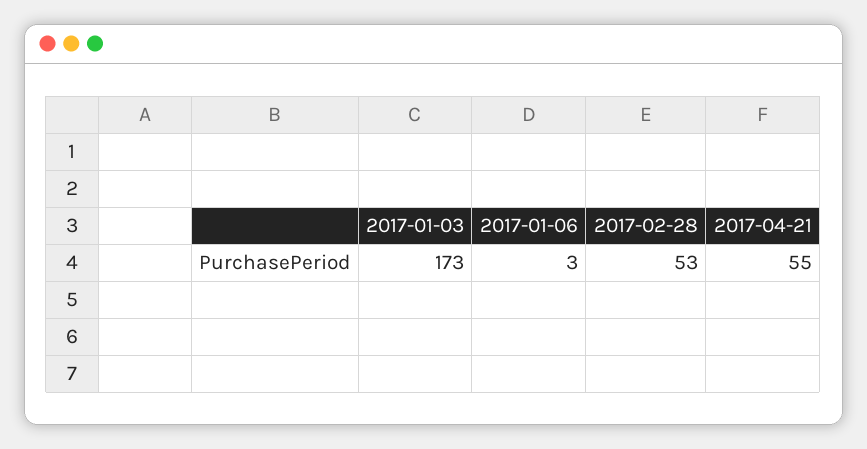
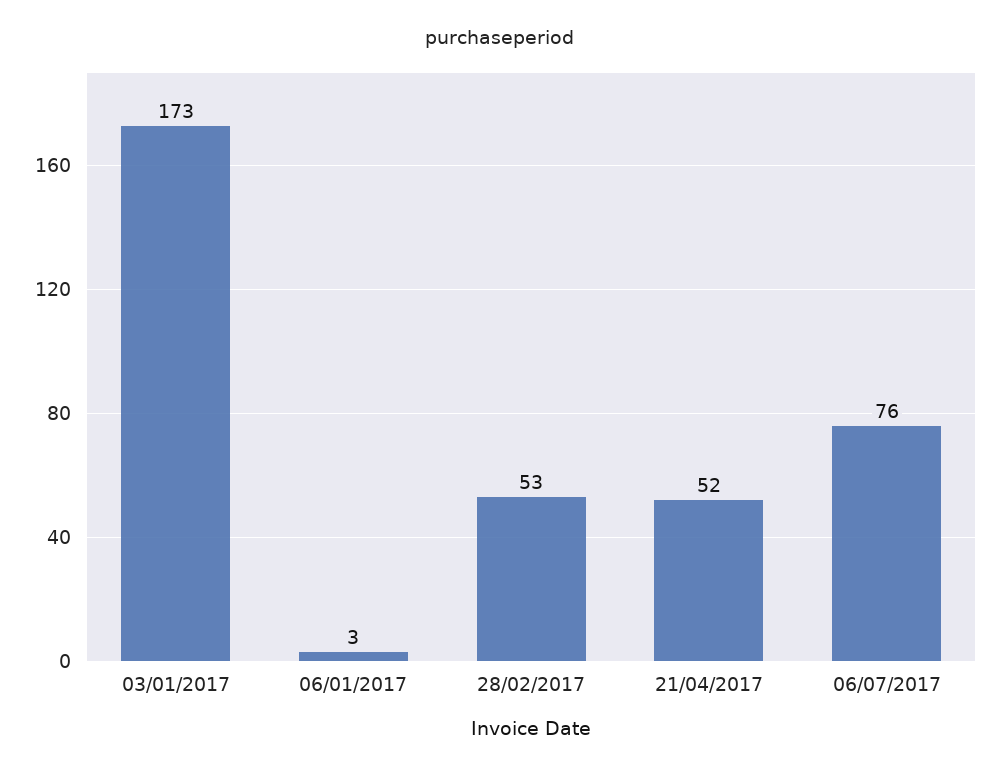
2017-04-21: 55 -> 52
06/07/2017: none -> 76

